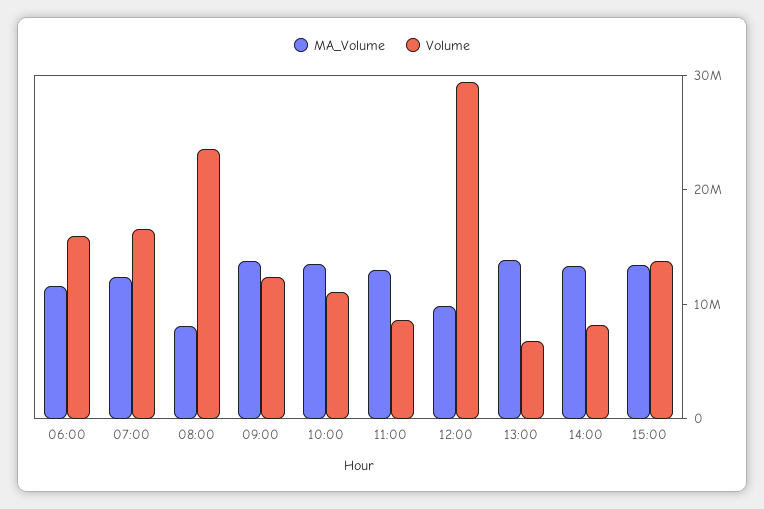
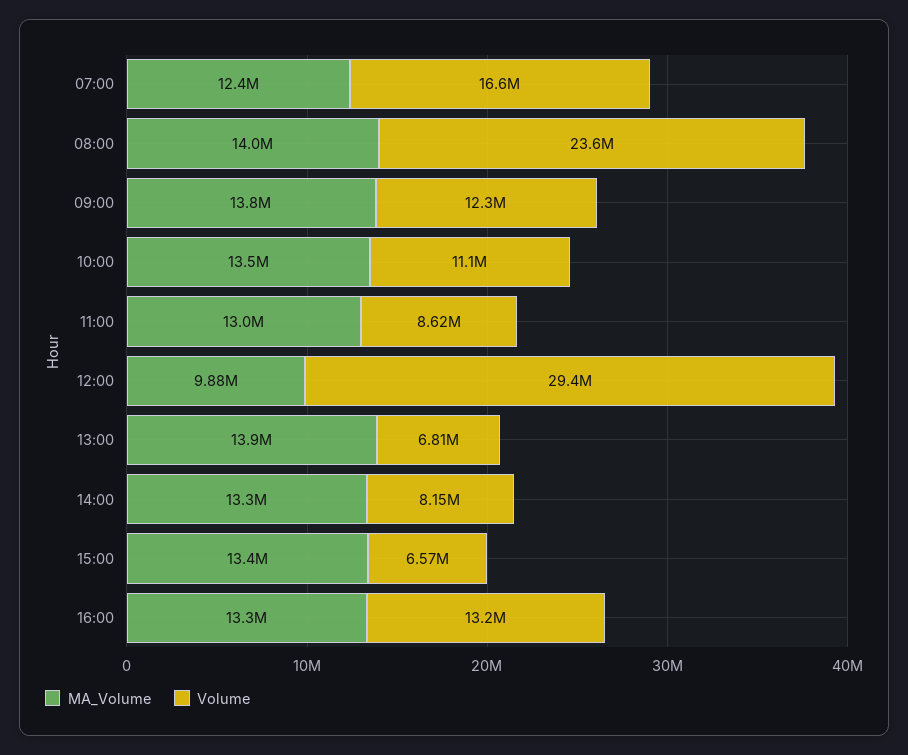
MA_Volume, 06:00: 12000000 -> none
Volume, 06:00: 16000000 -> none
MA_Volume, 08:00: 8000000 -> 14000000
Volume, 15:00: 14000000 -> 6570000
MA_Volume, 16:00: none -> 13300000
Volume, 16:00: none -> 13200000

